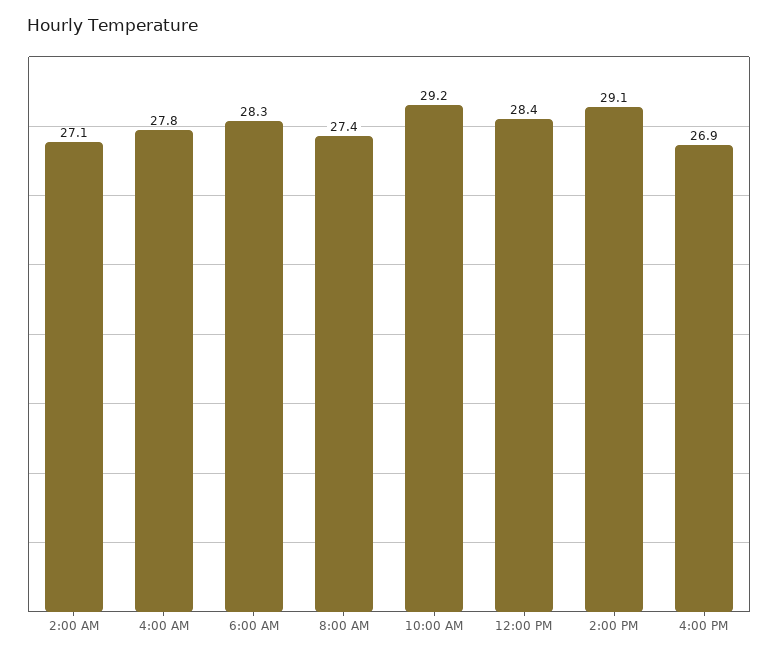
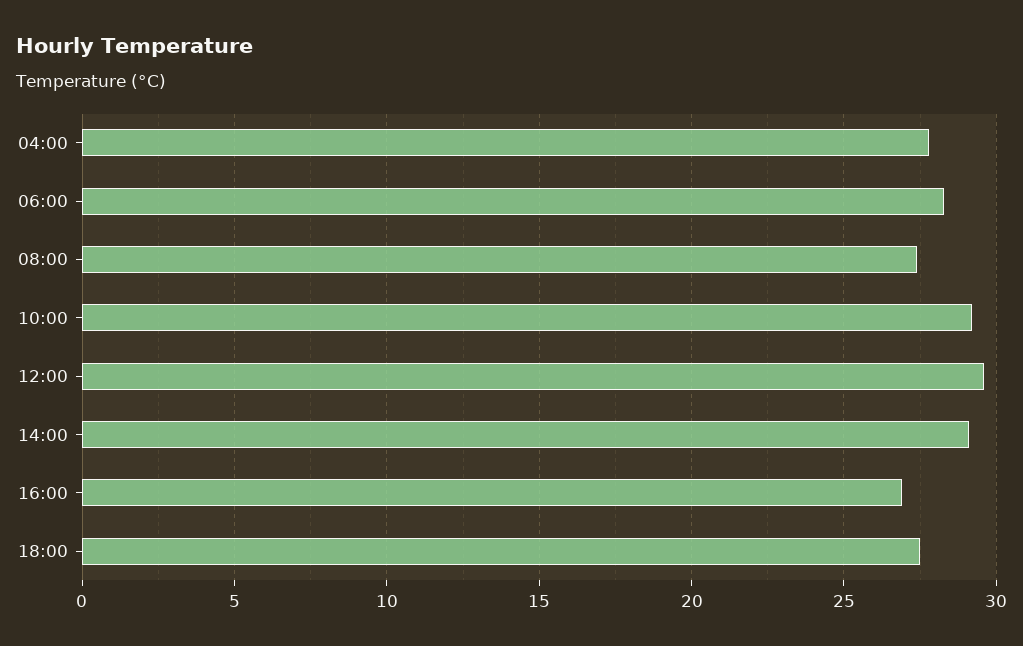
2:00 AM: 27.1 -> none
12:00 PM: 28.4 -> 29.5
18:00: none -> 27.5

